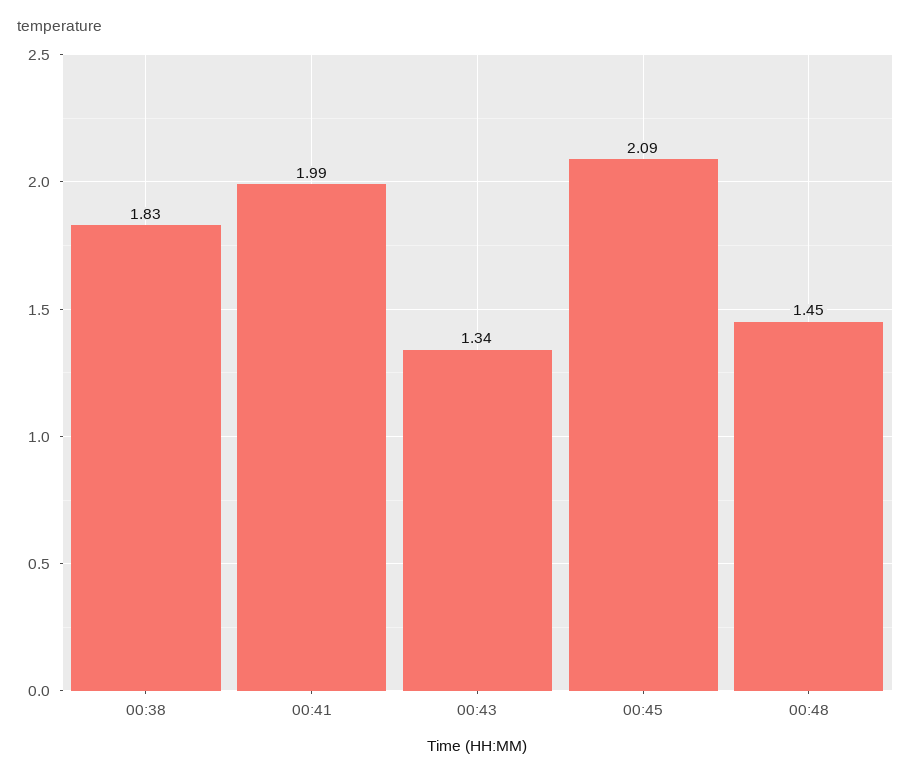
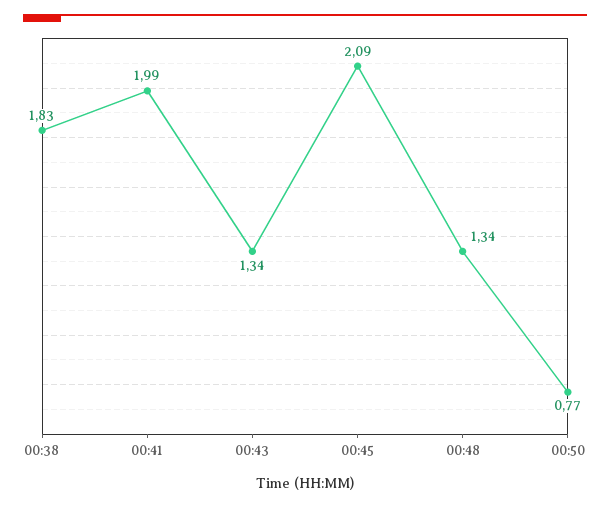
00:48: 1.45 -> 1.34
00:50: none -> 0.77

